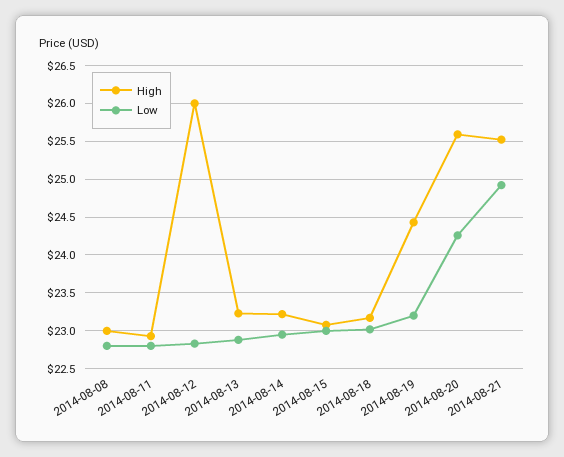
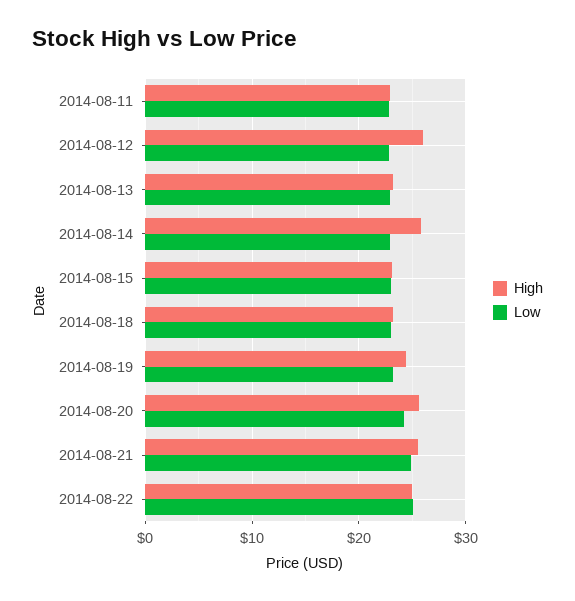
High, 2014-08-08: 23 -> none
Low, 2014-08-08: 22.8 -> none
High, 2014-08-14: 23.2 -> 26
High, 2014-08-22: none -> 25
Low, 2014-08-22: none -> 25

